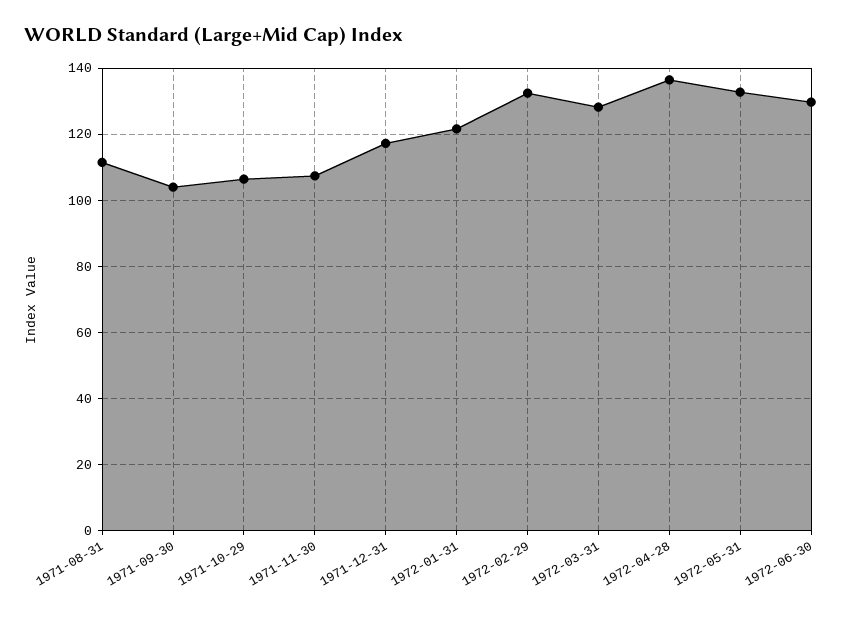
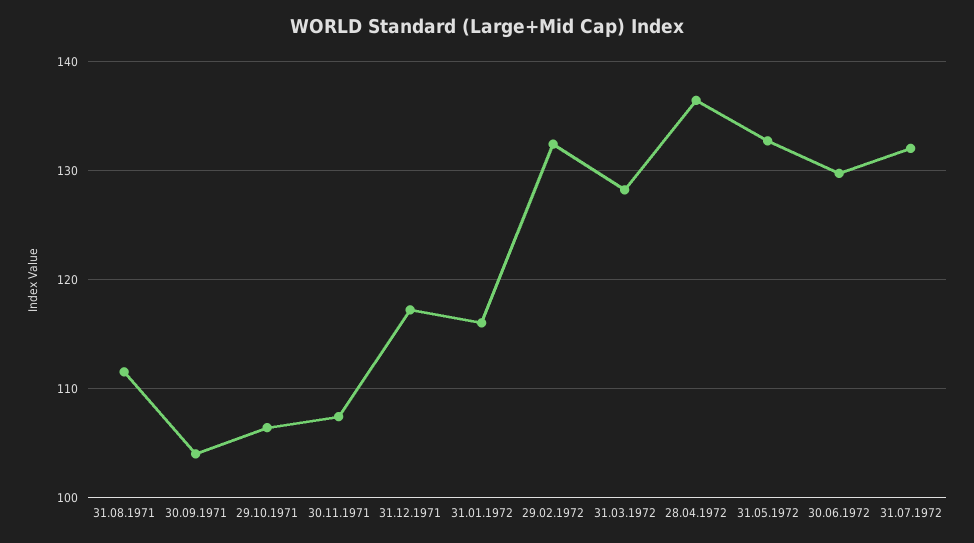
1972-01-31: 122 -> 116
31.07.1972: none -> 132

